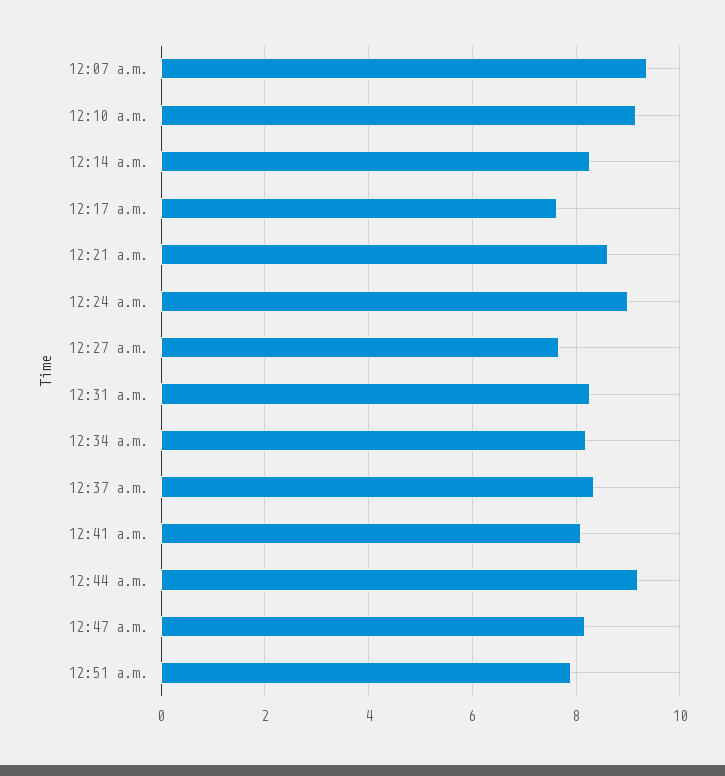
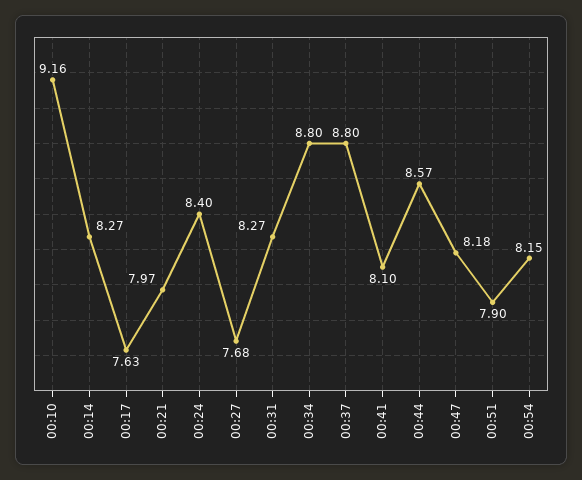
12:07 a.m.: 9.4 -> none
12:21 a.m.: 8.6 -> 7.97
12:24 a.m.: 9 -> 8.4
12:34 a.m.: 8.2 -> 8.8
12:37 a.m.: 8.4 -> 8.8
12:44 a.m.: 9.2 -> 8.57
00:54: none -> 8.15

